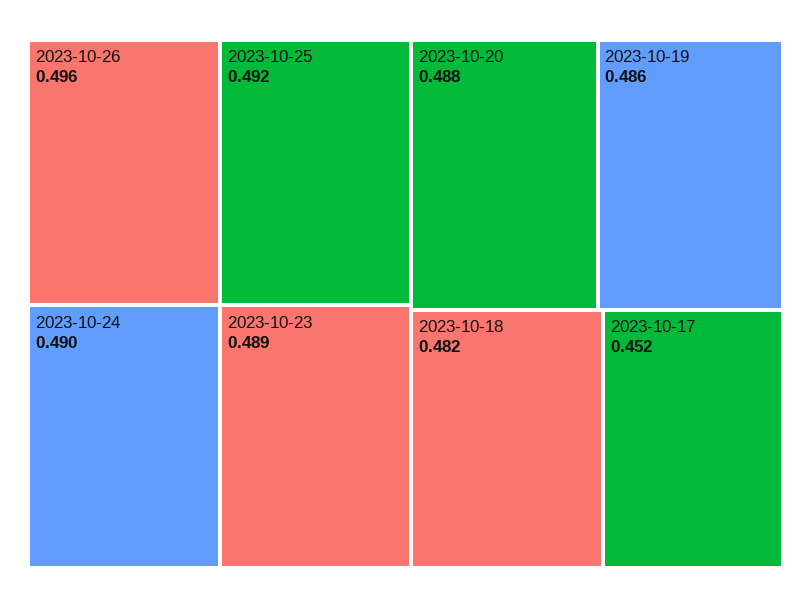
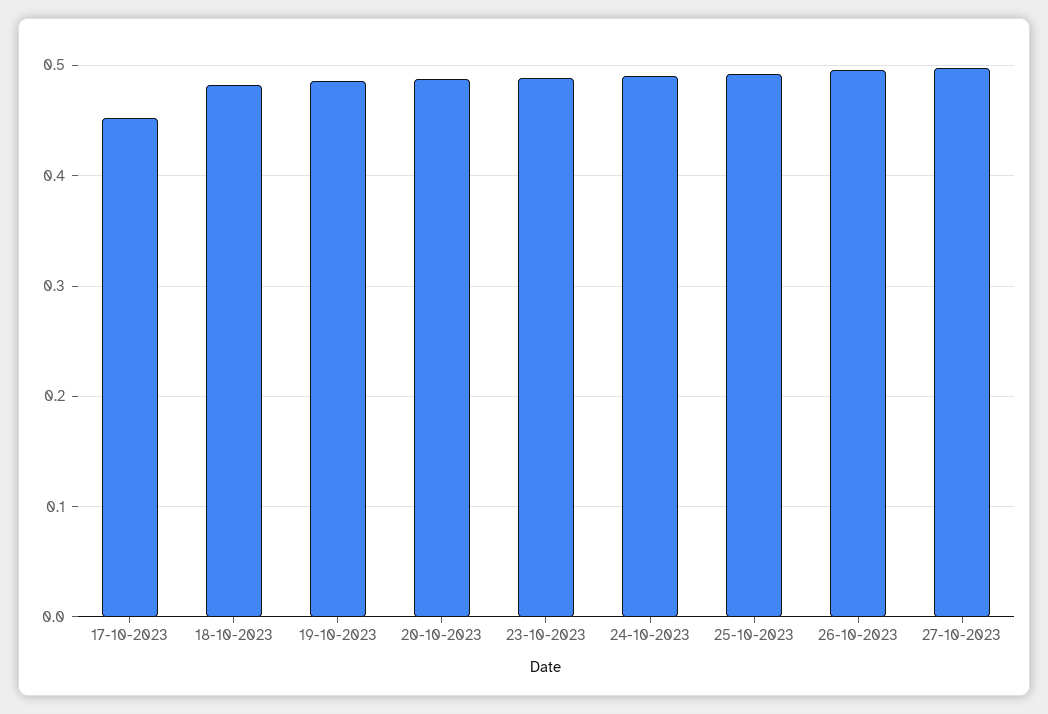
27-10-2023: none -> 0.5

